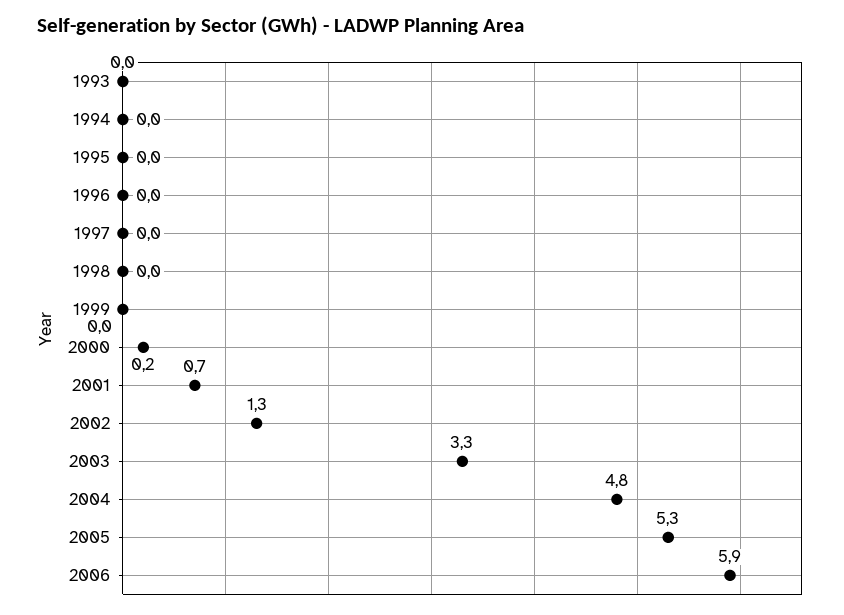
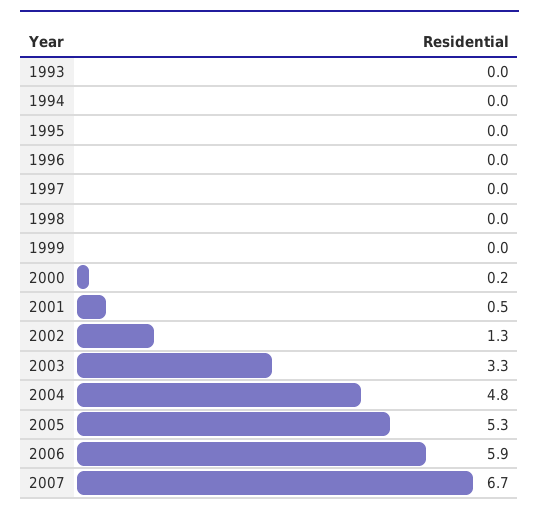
2001: 0.7 -> 0.5
2007: none -> 6.7

